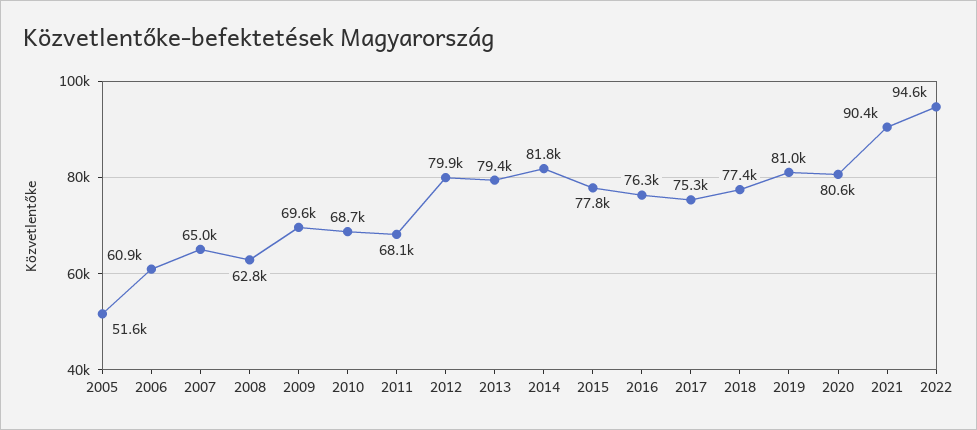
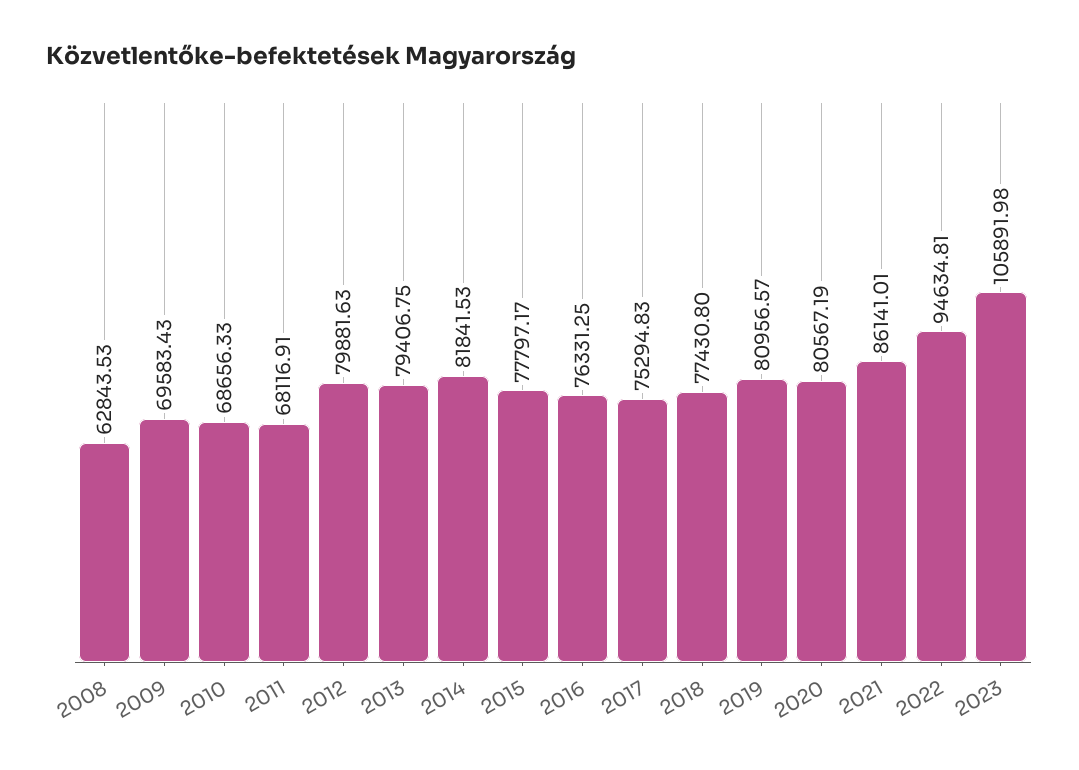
2005: 51600 -> none
2006: 60900 -> none
2007: 65000 -> none
2021: 90400 -> 86141.01
2023: none -> 105891.98

